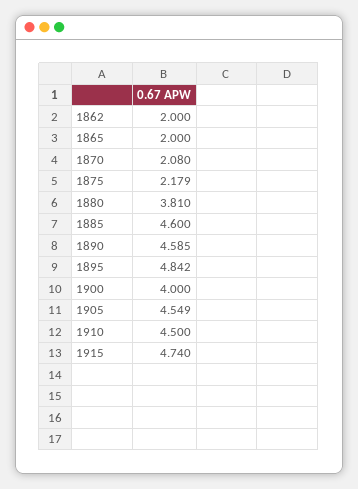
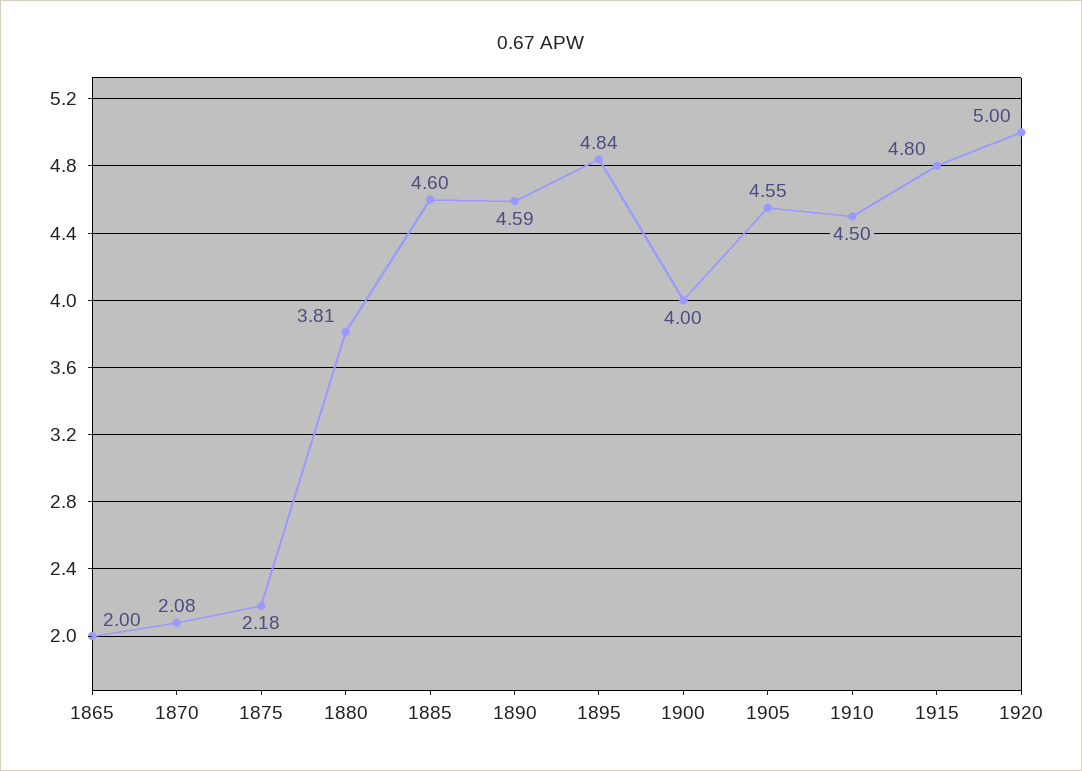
1862: 2 -> none
1915: 4.74 -> 4.8
1920: none -> 5

